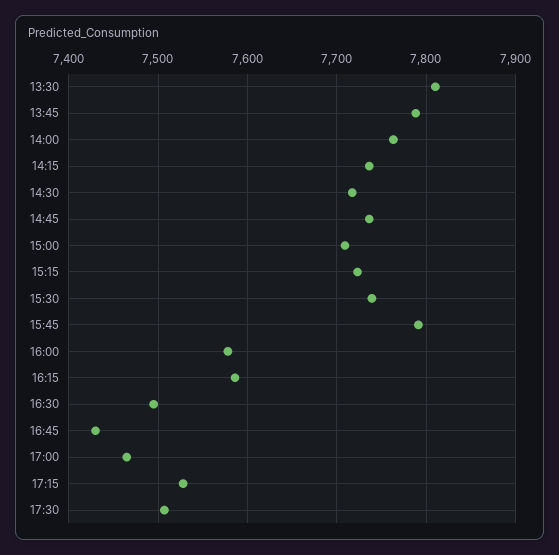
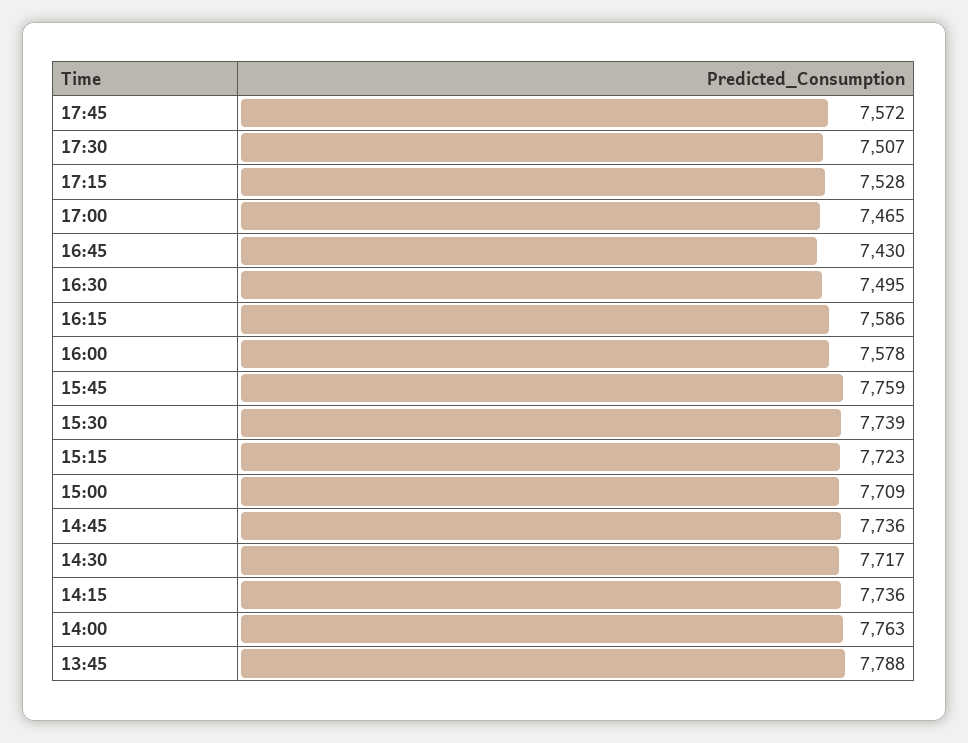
13:30: 7810 -> none
15:45: 7790 -> 7759
17:45: none -> 7572

